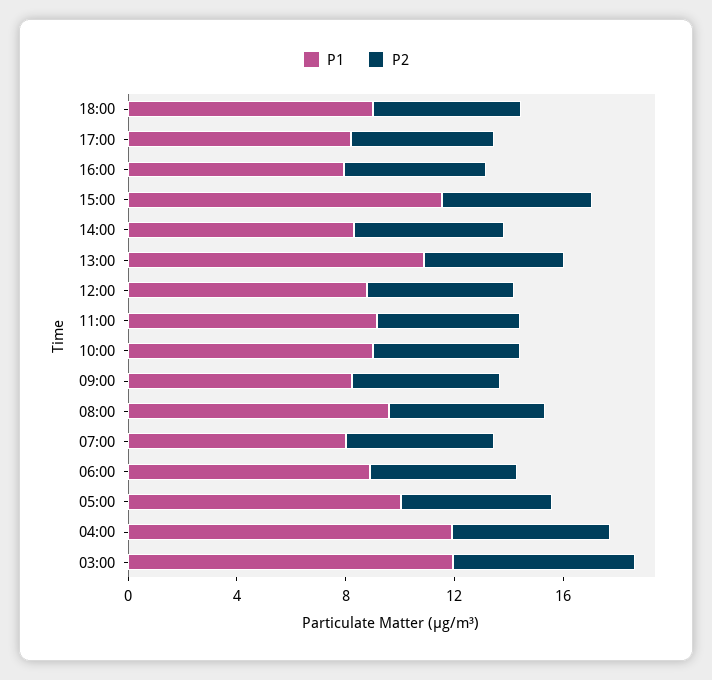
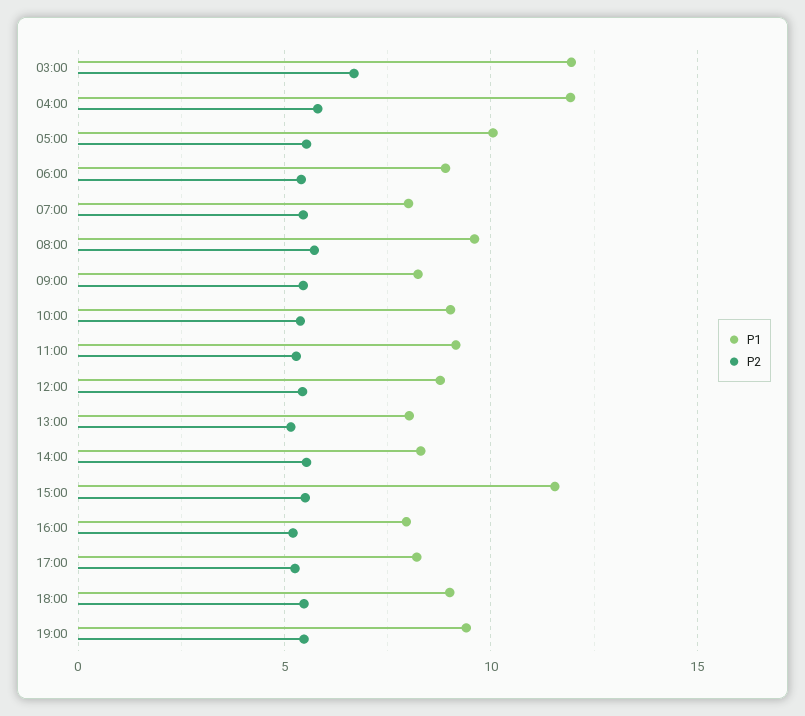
P1, 13:00: 11 -> 8
P1, 19:00: none -> 9.5
P2, 19:00: none -> 5.5

